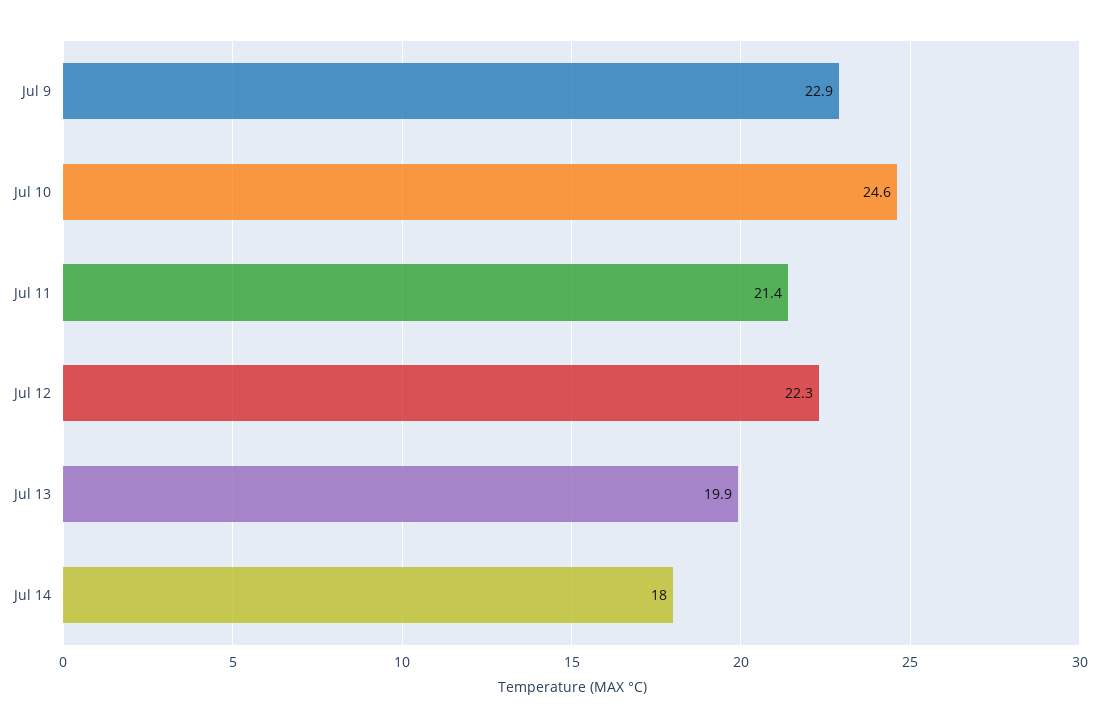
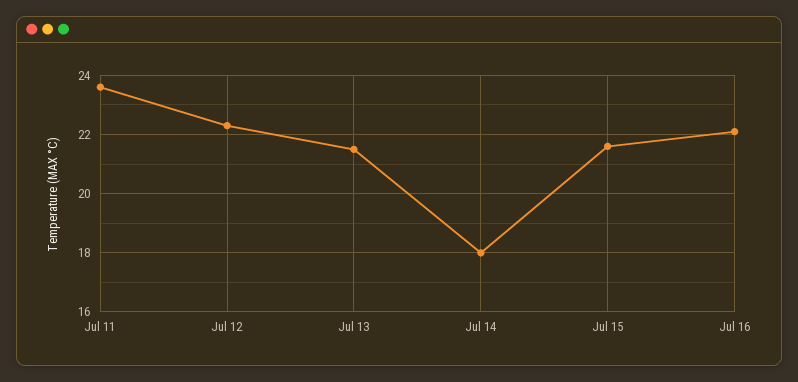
Jul 9: 22.9 -> none
Jul 10: 24.6 -> none
Jul 11: 21.4 -> 23.5
Jul 13: 19.9 -> 21.5
Jul 15: none -> 21.5
Jul 16: none -> 22

